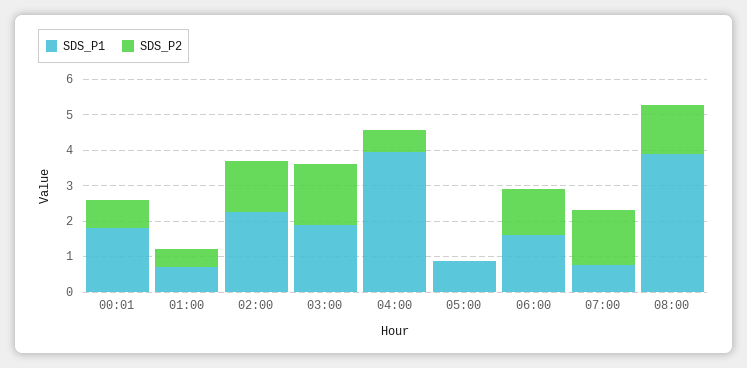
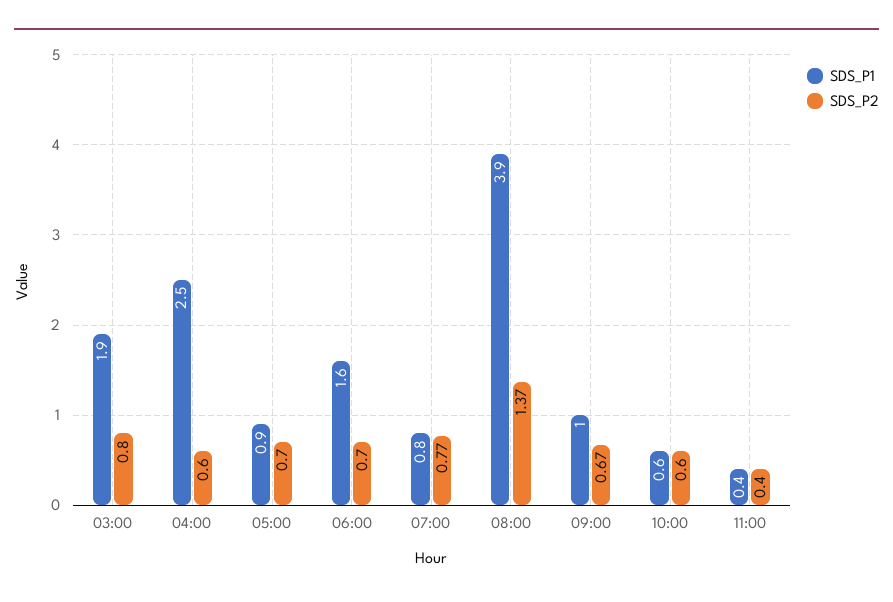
SDS_P1, 00:01: 1.75 -> none
SDS_P2, 00:01: 0.75 -> none
SDS_P1, 01:00: 0.75 -> none
SDS_P2, 01:00: 0.5 -> none
SDS_P1, 02:00: 2.25 -> none
SDS_P2, 02:00: 1.5 -> none
SDS_P2, 03:00: 1.75 -> 0.8
SDS_P1, 04:00: 4 -> 2.5
SDS_P2, 05:00: 0 -> 0.7
SDS_P2, 06:00: 1.25 -> 0.7
SDS_P2, 07:00: 1.5 -> 0.77
SDS_P1, 09:00: none -> 1
SDS_P2, 09:00: none -> 0.67
SDS_P1, 10:00: none -> 0.6
SDS_P2, 10:00: none -> 0.6
SDS_P1, 11:00: none -> 0.4
SDS_P2, 11:00: none -> 0.4

